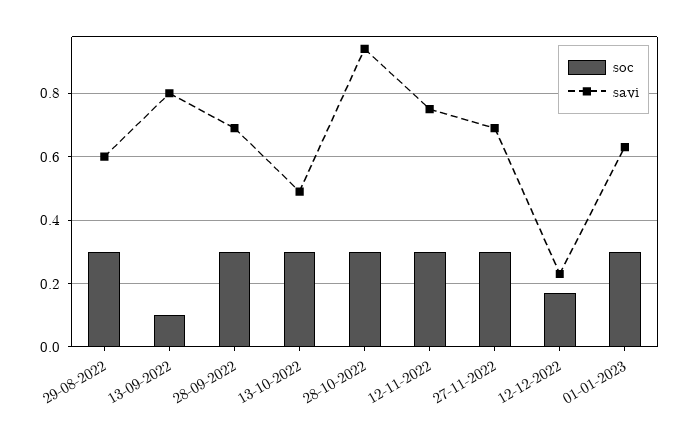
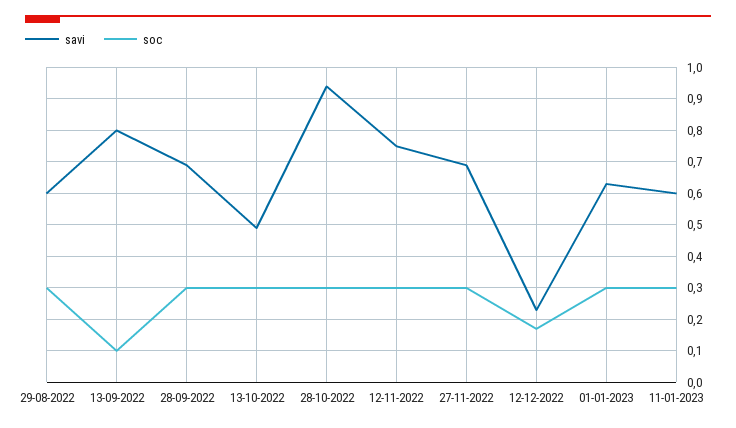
savi, 11-01-2023: none -> 0.6
soc, 11-01-2023: none -> 0.3

